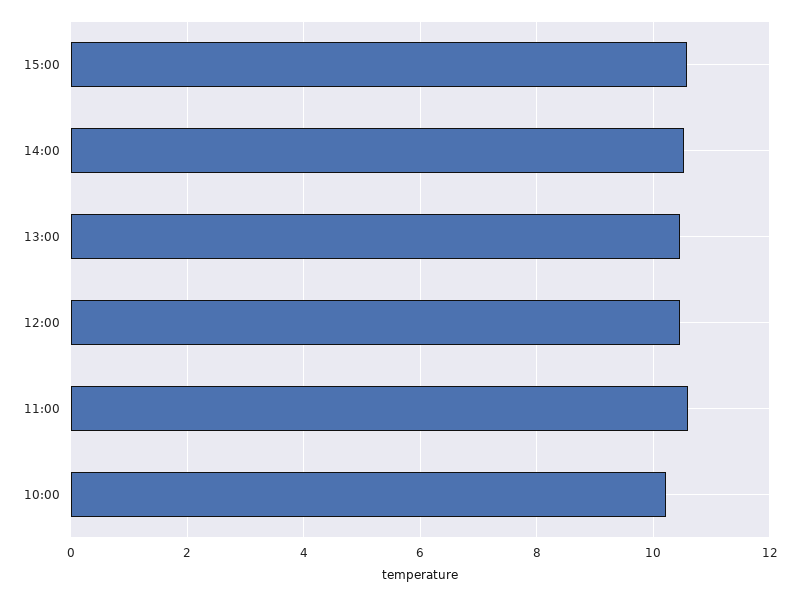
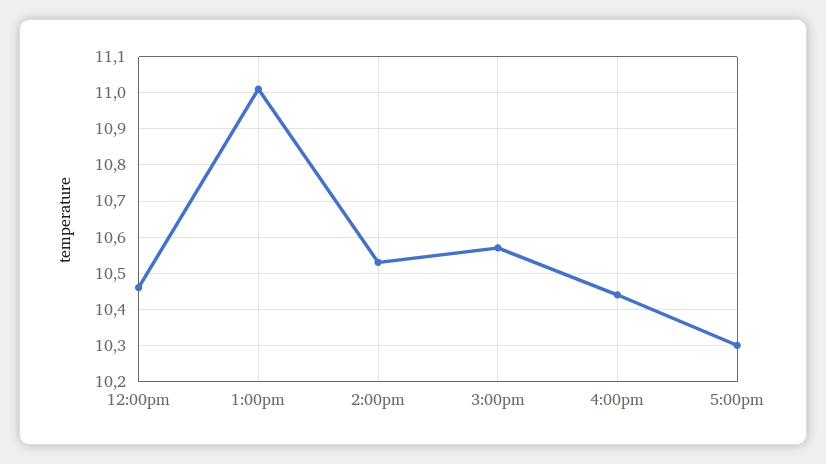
13:00: 10.4 -> 11
11:00: 10.6 -> none
10:00: 10.2 -> none
4:00pm: none -> 10.45
5:00pm: none -> 10.3

